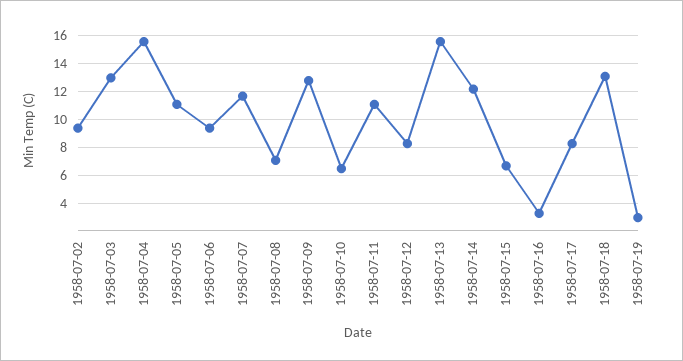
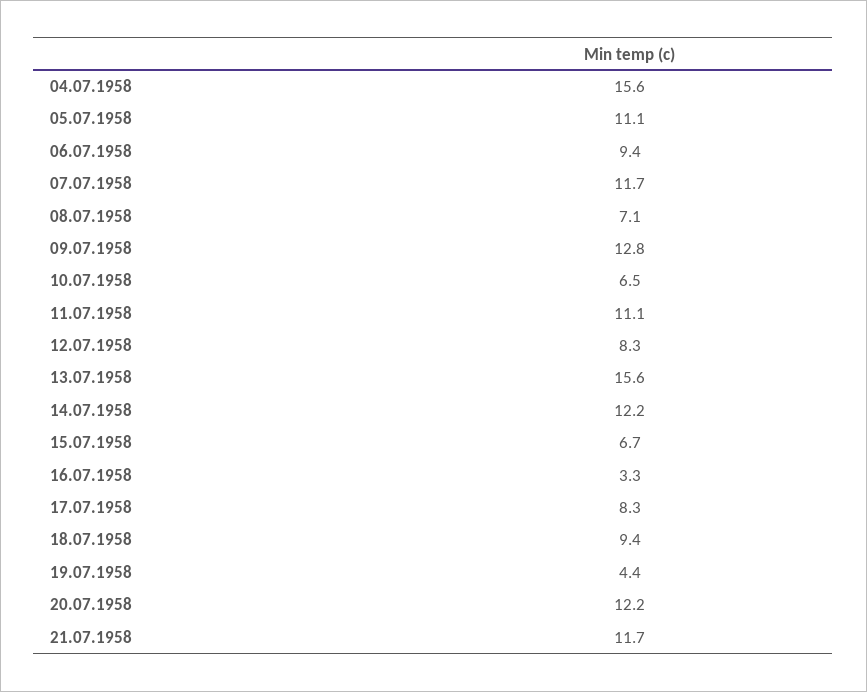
1958-07-02: 9.5 -> none
1958-07-03: 13 -> none
1958-07-18: 13 -> 9.4
1958-07-19: 3 -> 4.4
20.07.1958: none -> 12.2
21.07.1958: none -> 11.7

